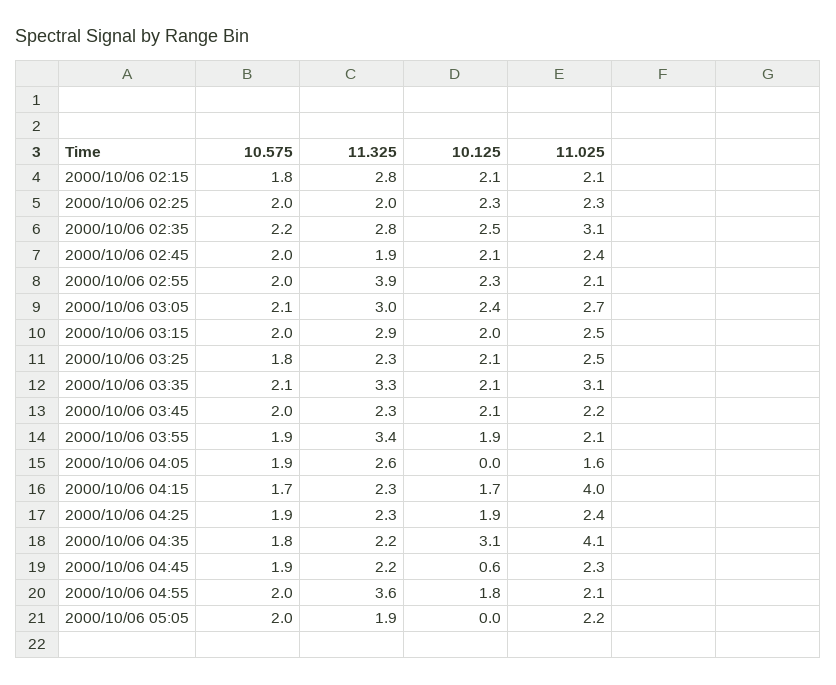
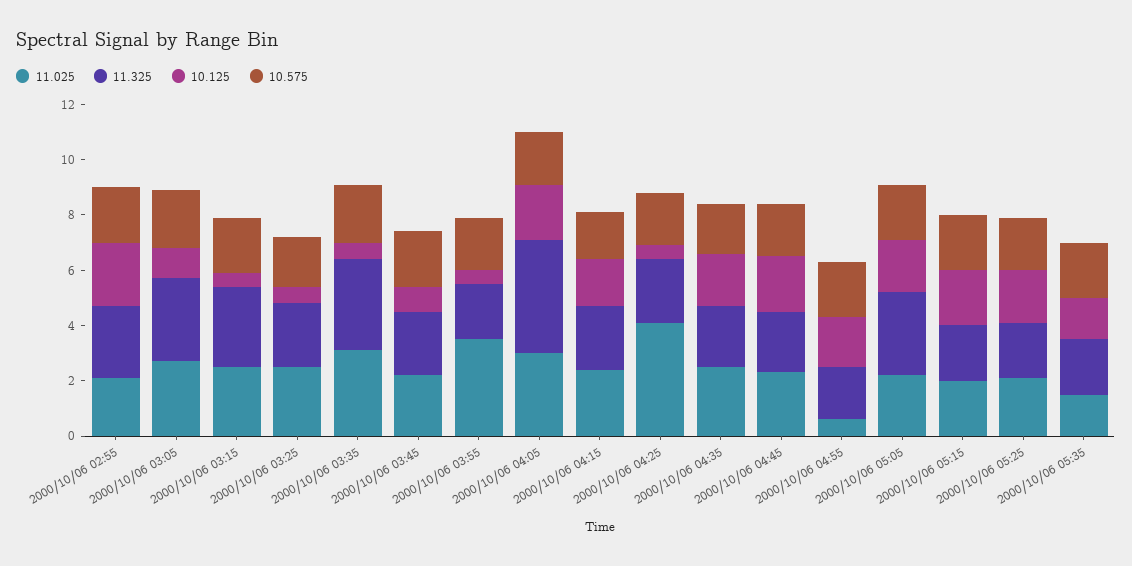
10.575, 2000/10/06 02:15: 1.8 -> none
11.325, 2000/10/06 02:15: 2.8 -> none
10.125, 2000/10/06 02:15: 2.1 -> none
11.025, 2000/10/06 02:15: 2.1 -> none
10.575, 2000/10/06 02:25: 2 -> none
11.325, 2000/10/06 02:25: 2 -> none
10.125, 2000/10/06 02:25: 2.3 -> none
11.025, 2000/10/06 02:25: 2.3 -> none
10.575, 2000/10/06 02:35: 2.2 -> none
11.325, 2000/10/06 02:35: 2.8 -> none
10.125, 2000/10/06 02:35: 2.5 -> none
11.025, 2000/10/06 02:35: 3.1 -> none
10.575, 2000/10/06 02:45: 2 -> none
11.325, 2000/10/06 02:45: 1.9 -> none
10.125, 2000/10/06 02:45: 2.1 -> none
11.025, 2000/10/06 02:45: 2.4 -> none
11.325, 2000/10/06 02:55: 3.9 -> 2.5
10.125, 2000/10/06 03:05: 2.4 -> 1
10.125, 2000/10/06 03:15: 2 -> 0.5
10.125, 2000/10/06 03:25: 2.1 -> 0.5
10.125, 2000/10/06 03:35: 2.1 -> 0.5
10.125, 2000/10/06 03:45: 2.1 -> 1
11.325, 2000/10/06 03:55: 3.4 -> 2
10.125, 2000/10/06 03:55: 1.9 -> 0.5
11.025, 2000/10/06 03:55: 2.1 -> 3.5
11.325, 2000/10/06 04:05: 2.6 -> 4
10.125, 2000/10/06 04:05: 0 -> 2
11.025, 2000/10/06 04:05: 1.6 -> 3
11.025, 2000/10/06 04:15: 4 -> 2.5
10.125, 2000/10/06 04:25: 1.9 -> 0.5
11.025, 2000/10/06 04:25: 2.4 -> 4
10.125, 2000/10/06 04:35: 3.1 -> 2
11.025, 2000/10/06 04:35: 4.1 -> 2.5
10.125, 2000/10/06 04:45: 0.6 -> 2
11.325, 2000/10/06 04:55: 3.6 -> 2
11.025, 2000/10/06 04:55: 2.1 -> 0.5
11.325, 2000/10/06 05:05: 1.9 -> 3
10.125, 2000/10/06 05:05: 0 -> 2
11.025, 2000/10/06 05:15: none -> 2
11.325, 2000/10/06 05:15: none -> 2
10.125, 2000/10/06 05:15: none -> 2
10.575, 2000/10/06 05:15: none -> 2
11.025, 2000/10/06 05:25: none -> 2
11.325, 2000/10/06 05:25: none -> 2
10.125, 2000/10/06 05:25: none -> 2
10.575, 2000/10/06 05:25: none -> 2
11.025, 2000/10/06 05:35: none -> 1.5
11.325, 2000/10/06 05:35: none -> 2
10.125, 2000/10/06 05:35: none -> 1.5
10.575, 2000/10/06 05:35: none -> 2

